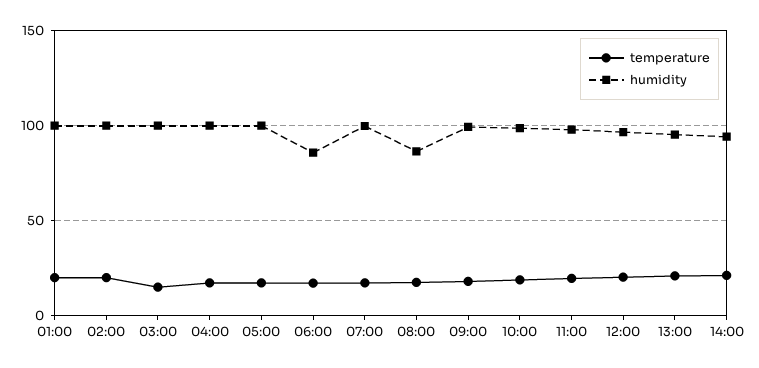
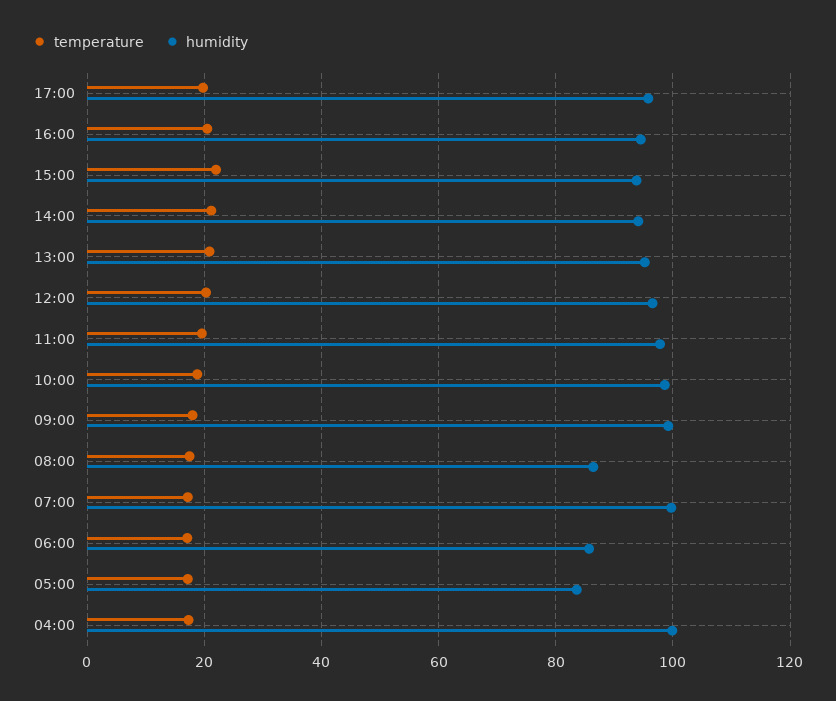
temperature, 01:00: 20 -> none
humidity, 01:00: 100 -> none
temperature, 02:00: 20 -> none
humidity, 02:00: 100 -> none
temperature, 03:00: 15 -> none
humidity, 03:00: 100 -> none
humidity, 05:00: 100 -> 84
temperature, 17:00: none -> 20
humidity, 17:00: none -> 96
temperature, 16:00: none -> 20
humidity, 16:00: none -> 94
temperature, 15:00: none -> 22
humidity, 15:00: none -> 94

